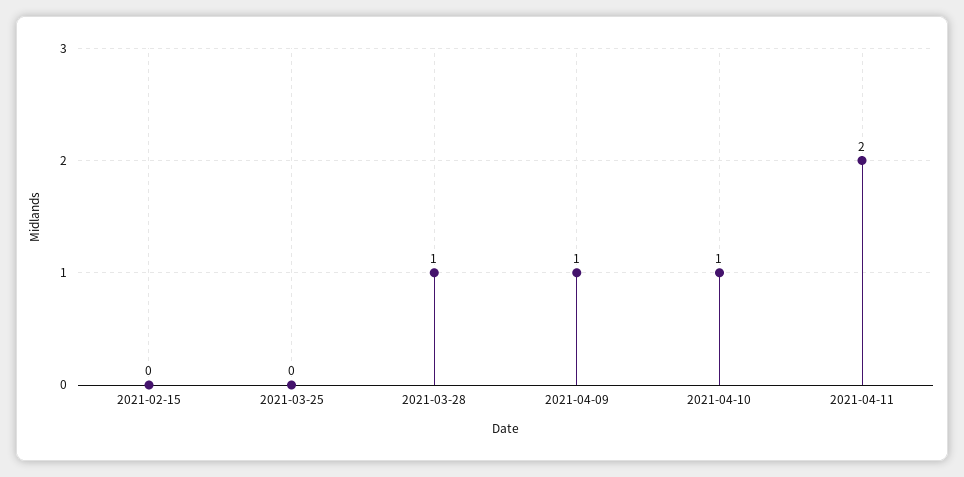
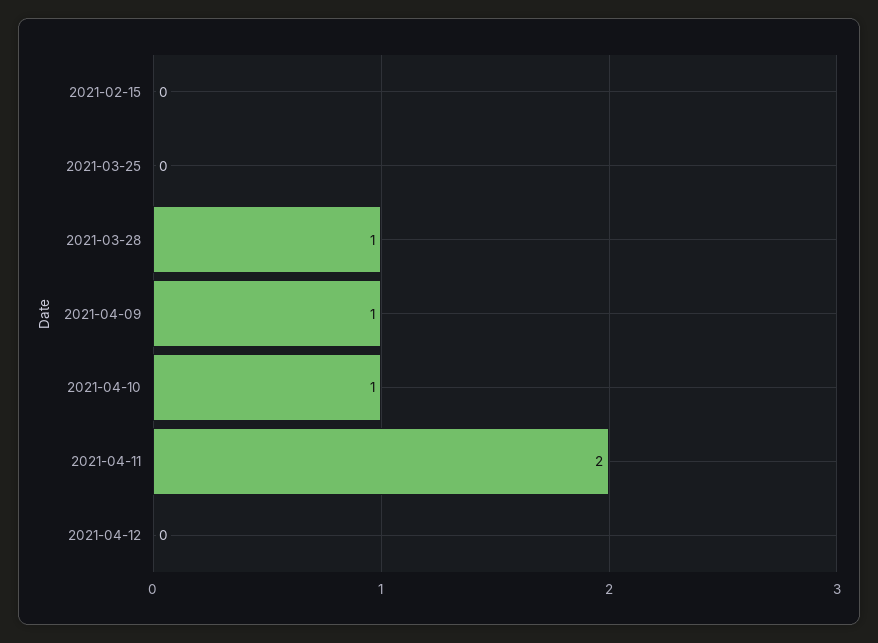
2021-04-12: none -> 0

